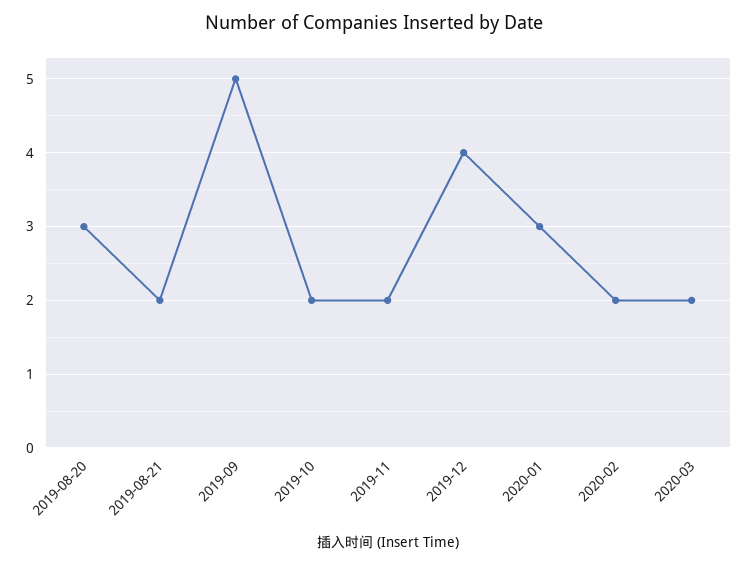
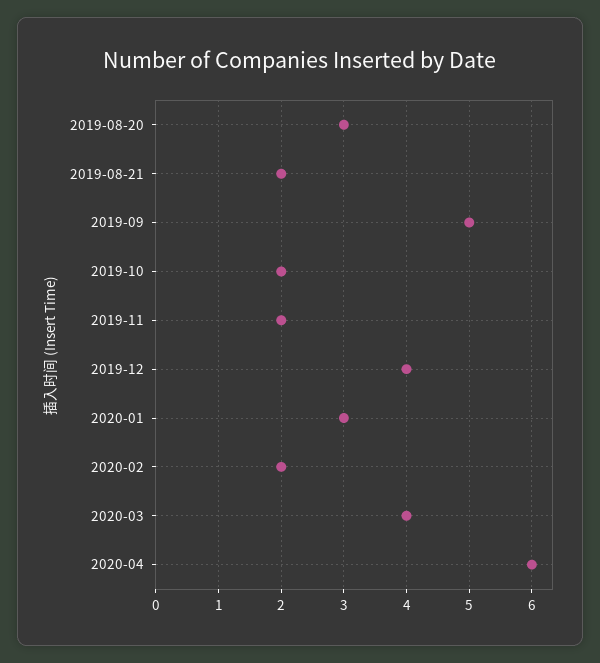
2020-03: 2 -> 4
2020-04: none -> 6

